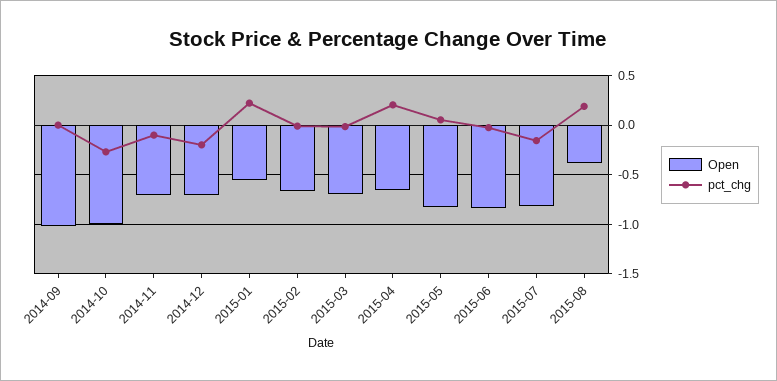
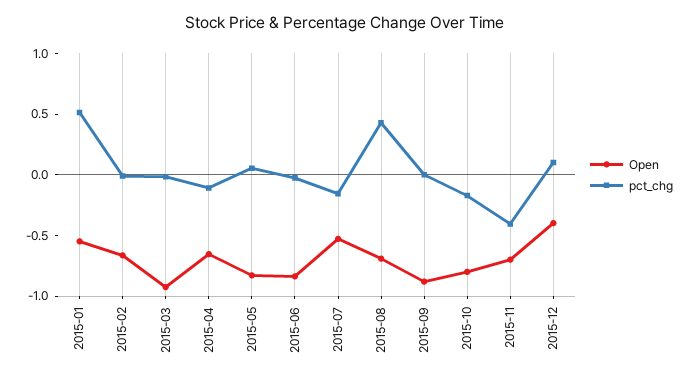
Open, 2014-09: -1 -> none
pct_chg, 2014-09: 0 -> none
Open, 2014-10: -1 -> none
pct_chg, 2014-10: -0.3 -> none
Open, 2014-11: -0.7 -> none
pct_chg, 2014-11: -0.1 -> none
Open, 2014-12: -0.7 -> none
pct_chg, 2014-12: -0.2 -> none
pct_chg, 2015-01: 0.2 -> 0.5
Open, 2015-03: -0.7 -> -0.9
pct_chg, 2015-04: 0.2 -> -0.1
Open, 2015-07: -0.8 -> -0.5
Open, 2015-08: -0.4 -> -0.7
pct_chg, 2015-08: 0.2 -> 0.4
Open, 2015-09: none -> -0.9
pct_chg, 2015-09: none -> 0
Open, 2015-10: none -> -0.8
pct_chg, 2015-10: none -> -0.2
Open, 2015-11: none -> -0.7
pct_chg, 2015-11: none -> -0.4
Open, 2015-12: none -> -0.4
pct_chg, 2015-12: none -> 0.1

